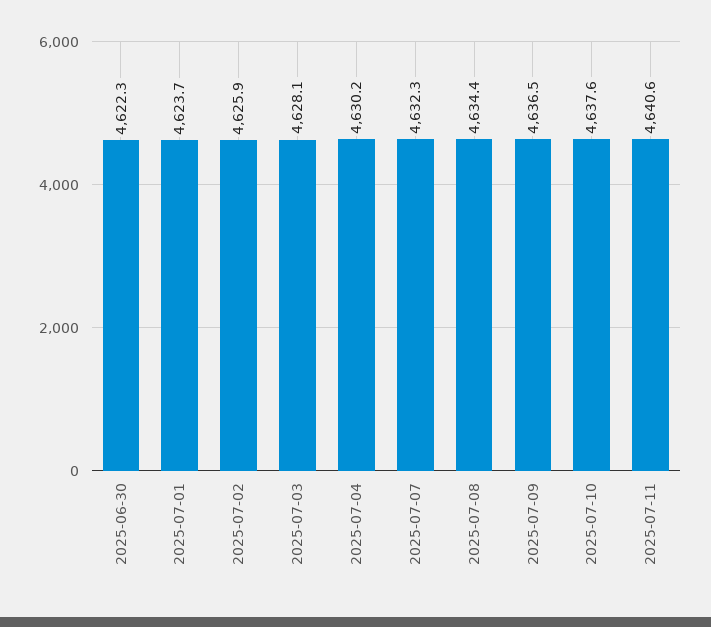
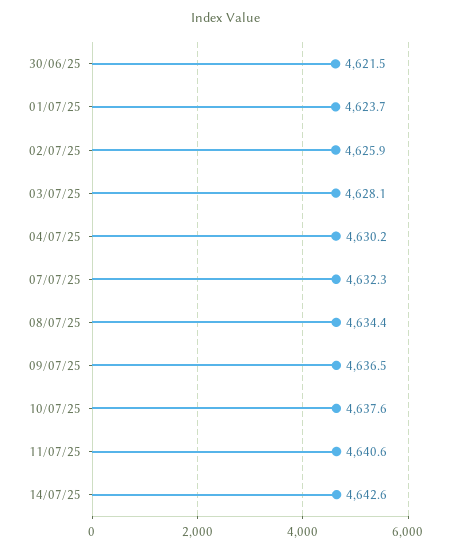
2025-06-30: 4622.3 -> 4621.5
14/07/25: none -> 4642.6

